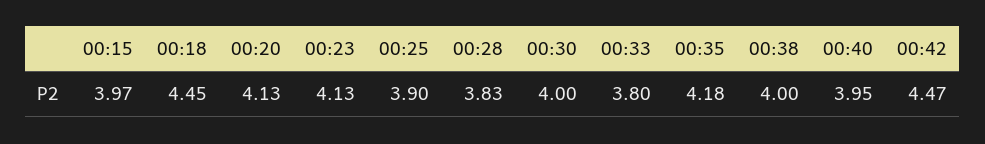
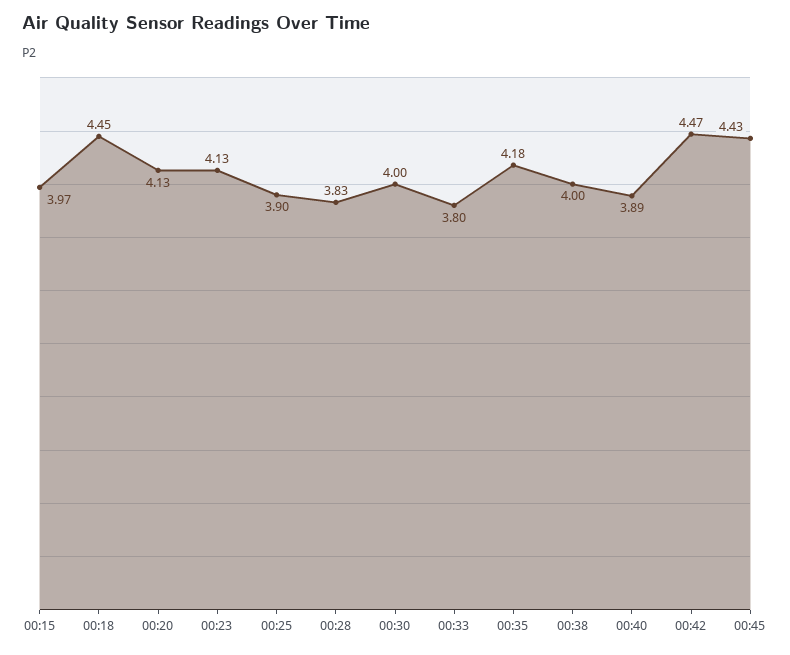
00:40: 3.95 -> 3.89
00:45: none -> 4.43

